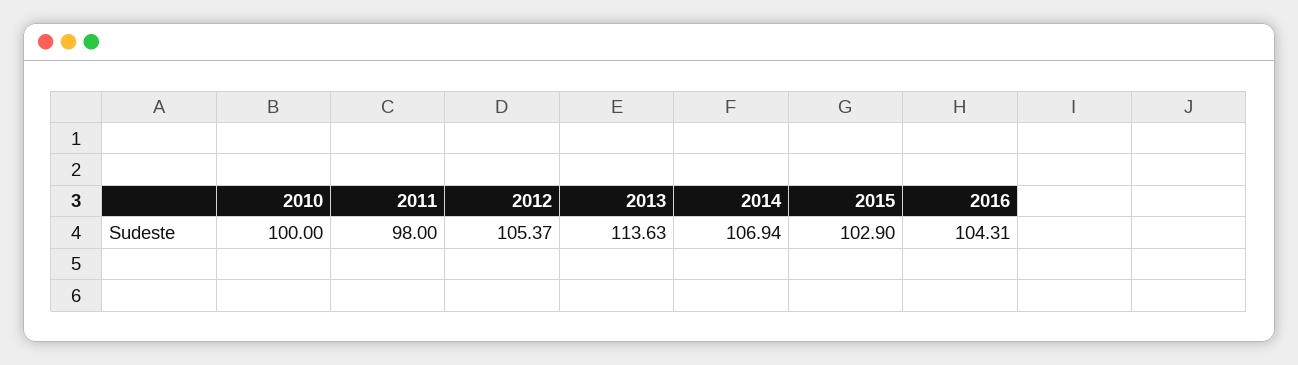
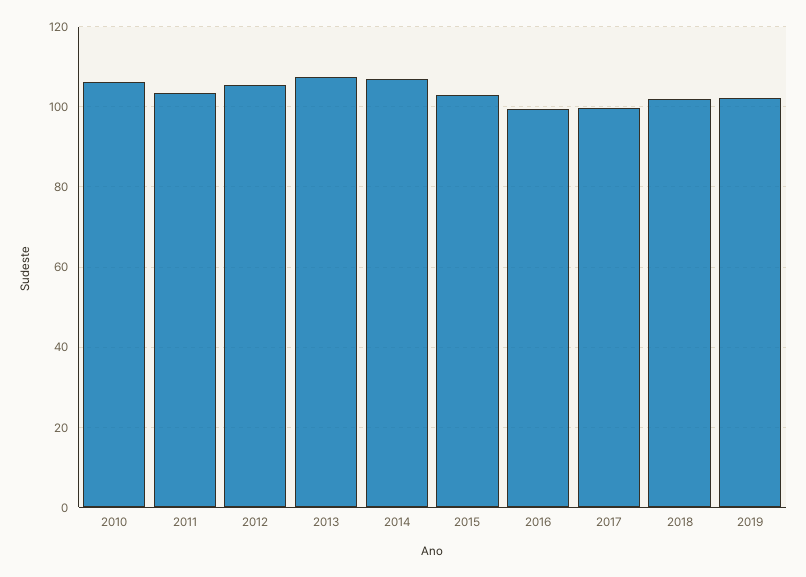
2010: 100 -> 106
2011: 98 -> 104
2013: 113.63 -> 108
2016: 104.31 -> 100
2017: none -> 100
2018: none -> 102
2019: none -> 102

